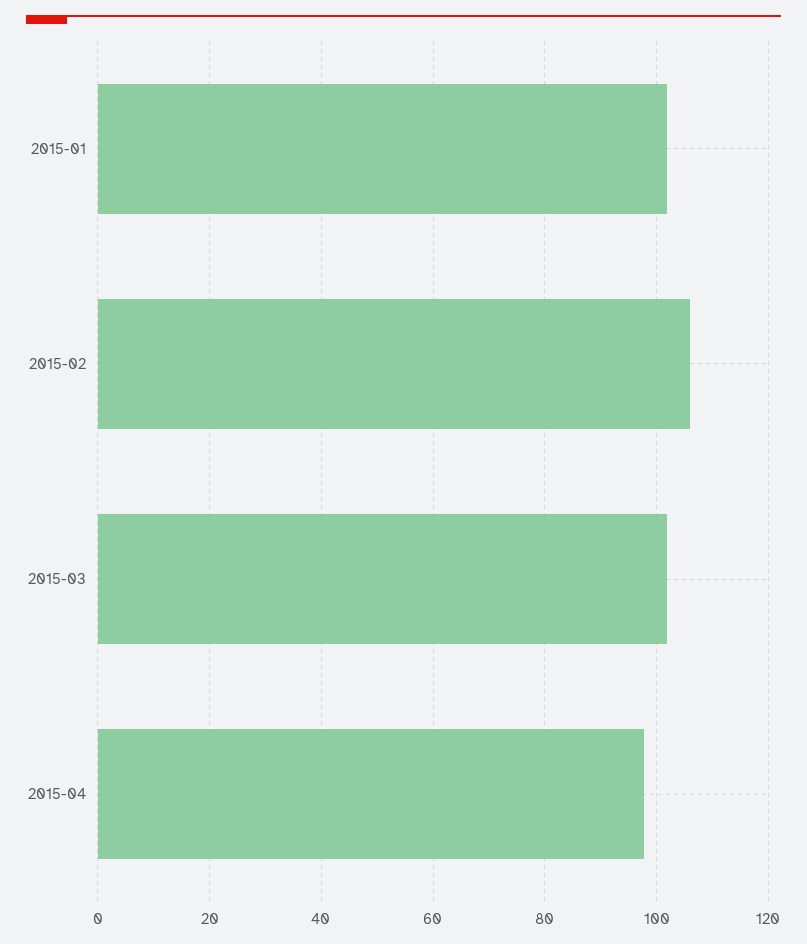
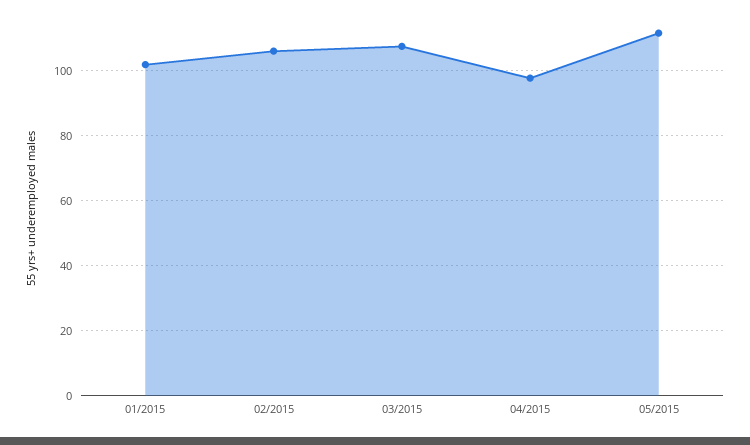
2015-03: 102 -> 108
05/2015: none -> 112

